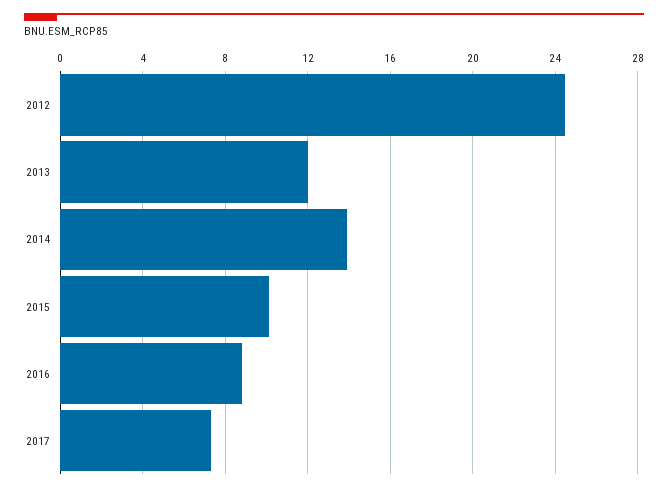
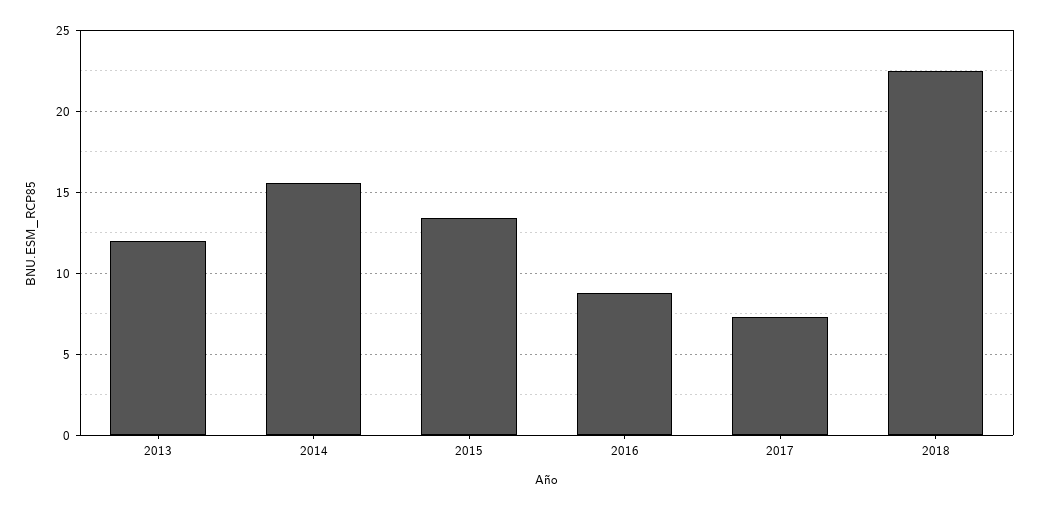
2012: 24.5 -> none
2014: 14 -> 15.5
2015: 10 -> 13.5
2018: none -> 22.5

